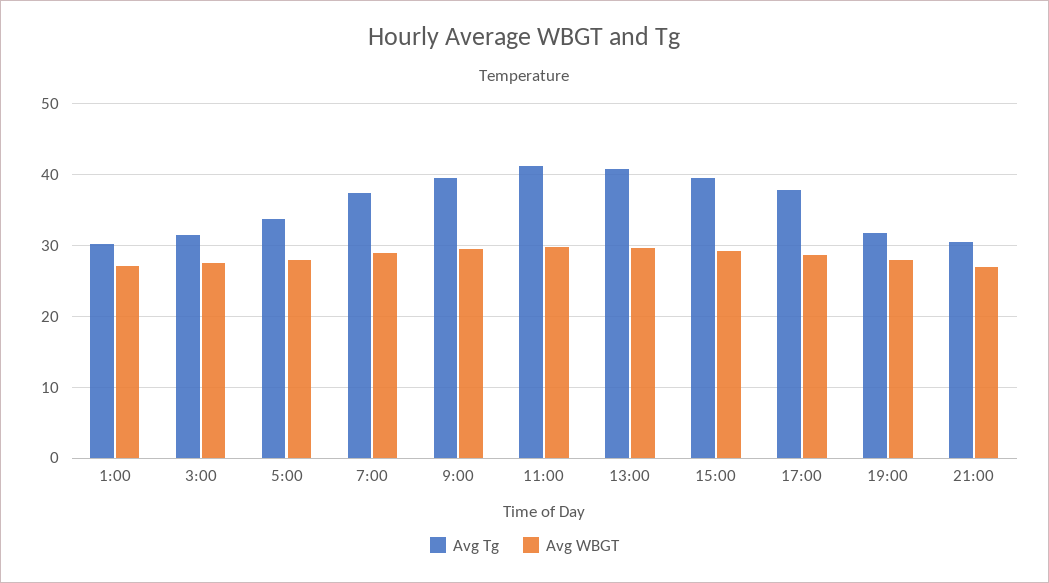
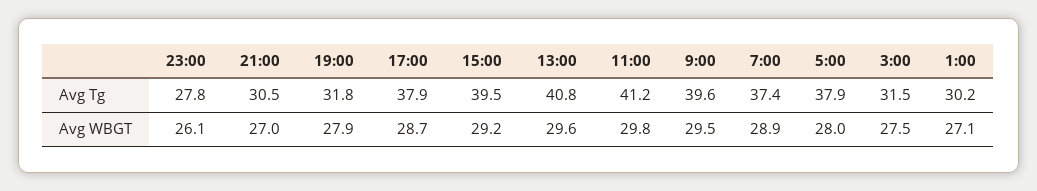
Avg Tg, 5:00: 34 -> 37.9
Avg Tg, 23:00: none -> 27.8
Avg WBGT, 23:00: none -> 26.1

